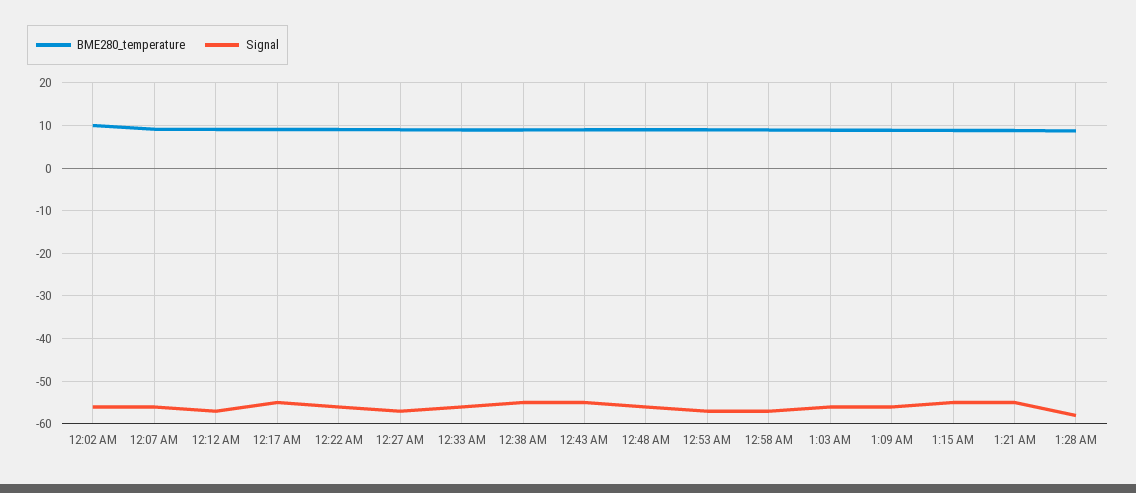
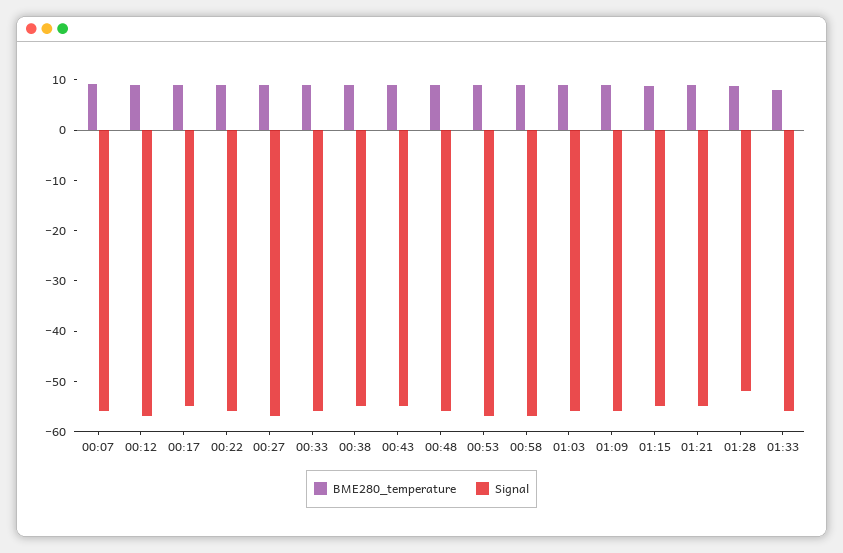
BME280_temperature, 12:02 AM: 10 -> none
Signal, 12:02 AM: -56 -> none
Signal, 1:28 AM: -58 -> -52
BME280_temperature, 01:33: none -> 8
Signal, 01:33: none -> -56

